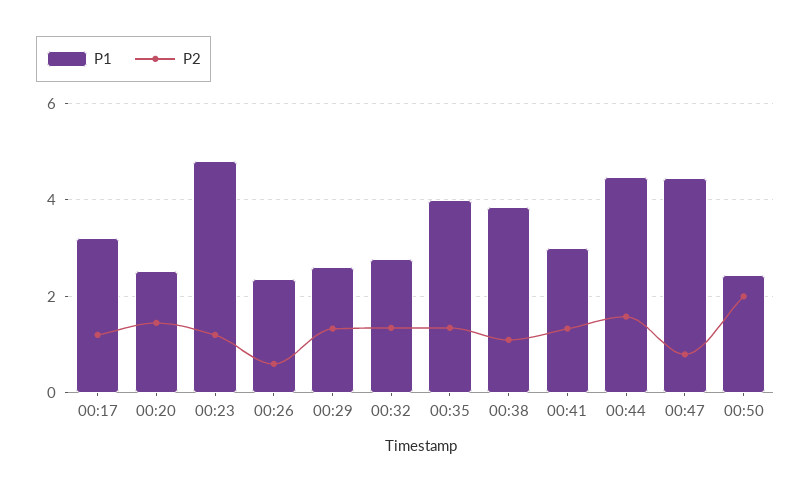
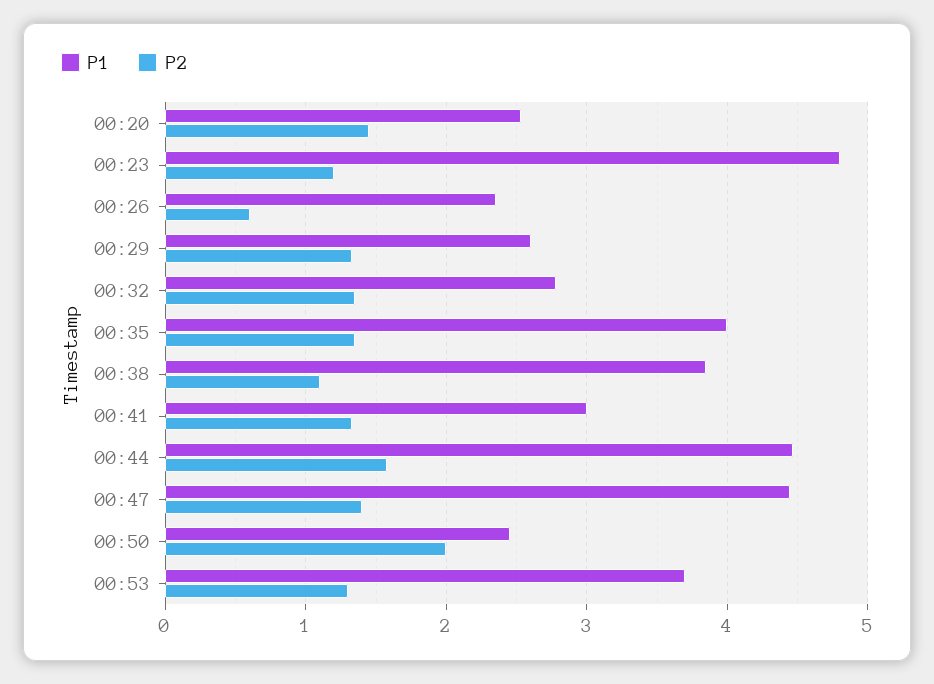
P1, 00:17: 3.2 -> none
P2, 00:17: 1.2 -> none
P2, 00:47: 0.8 -> 1.4
P1, 00:53: none -> 3.7
P2, 00:53: none -> 1.3

